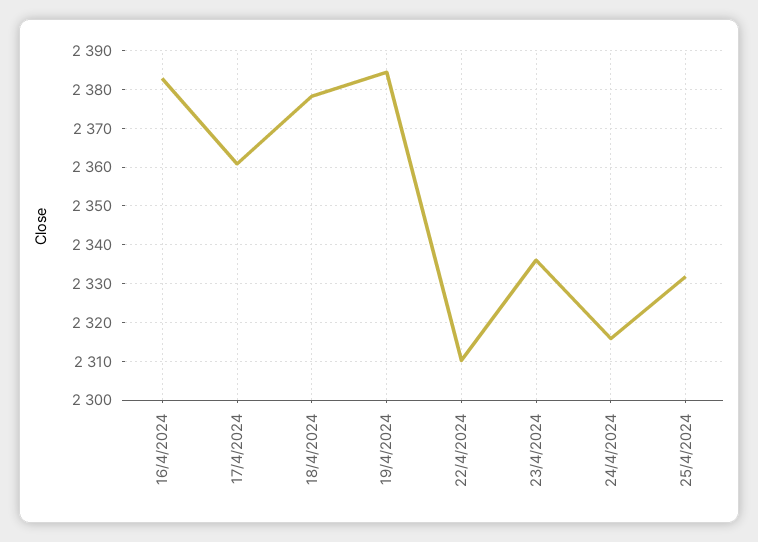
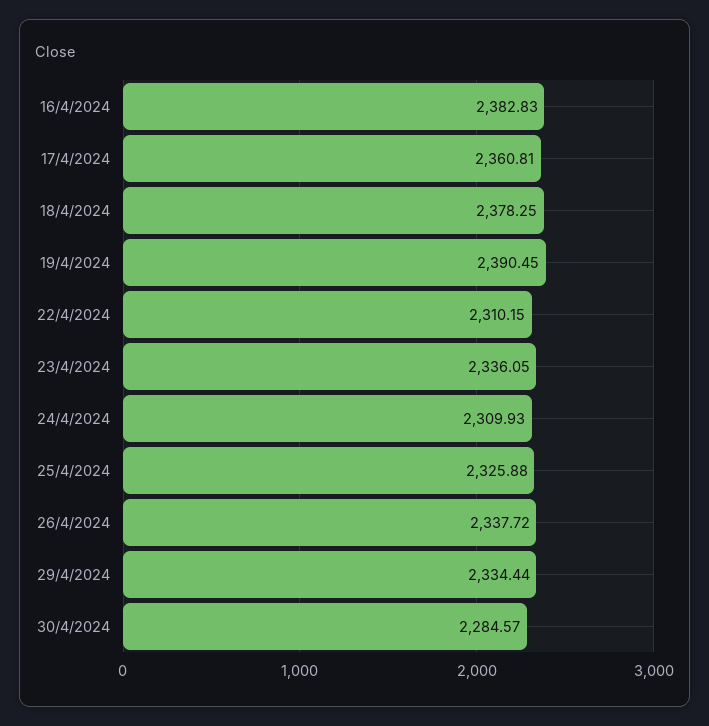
19/4/2024: 2384 -> 2390.45
24/4/2024: 2316 -> 2309.93
25/4/2024: 2332 -> 2325.88
26/4/2024: none -> 2337.72
29/4/2024: none -> 2334.44
30/4/2024: none -> 2284.57

